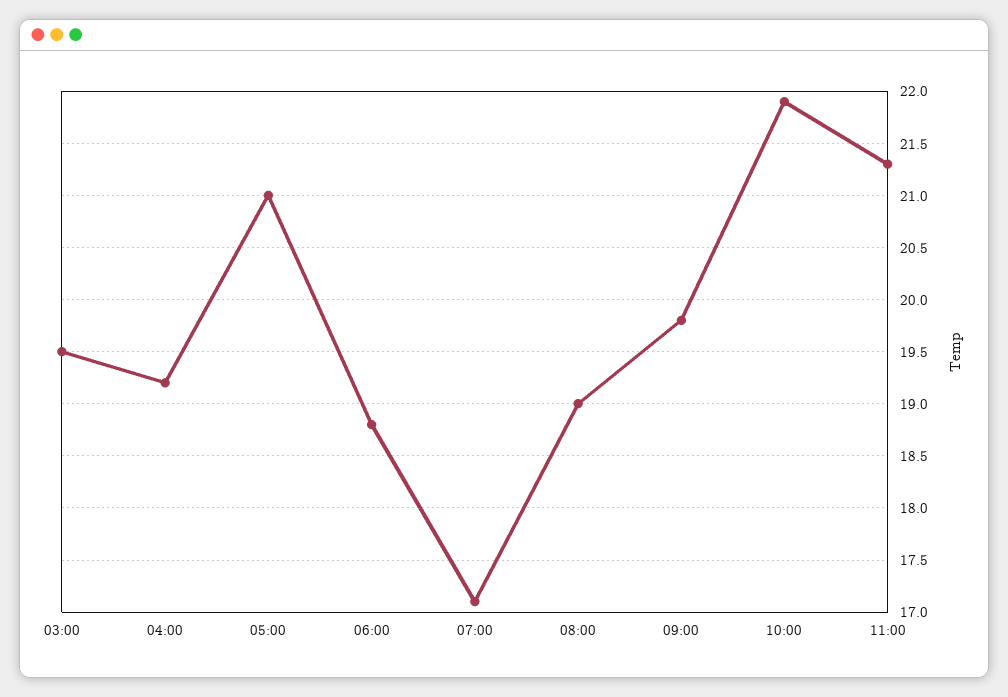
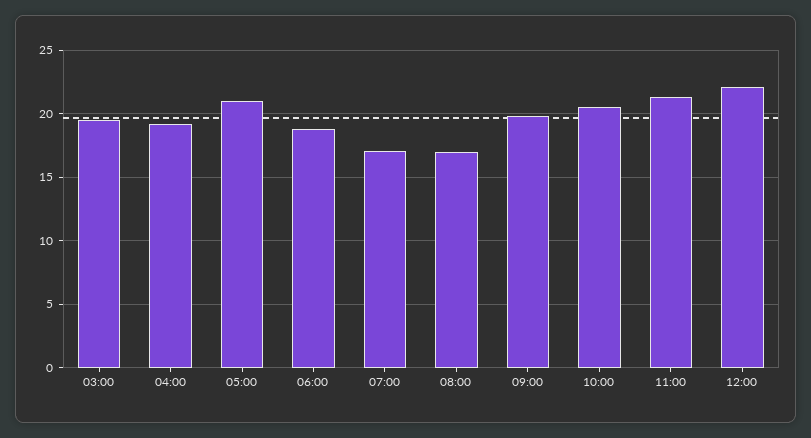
08:00: 19 -> 17
10:00: 21.9 -> 20.5
12:00: none -> 22

